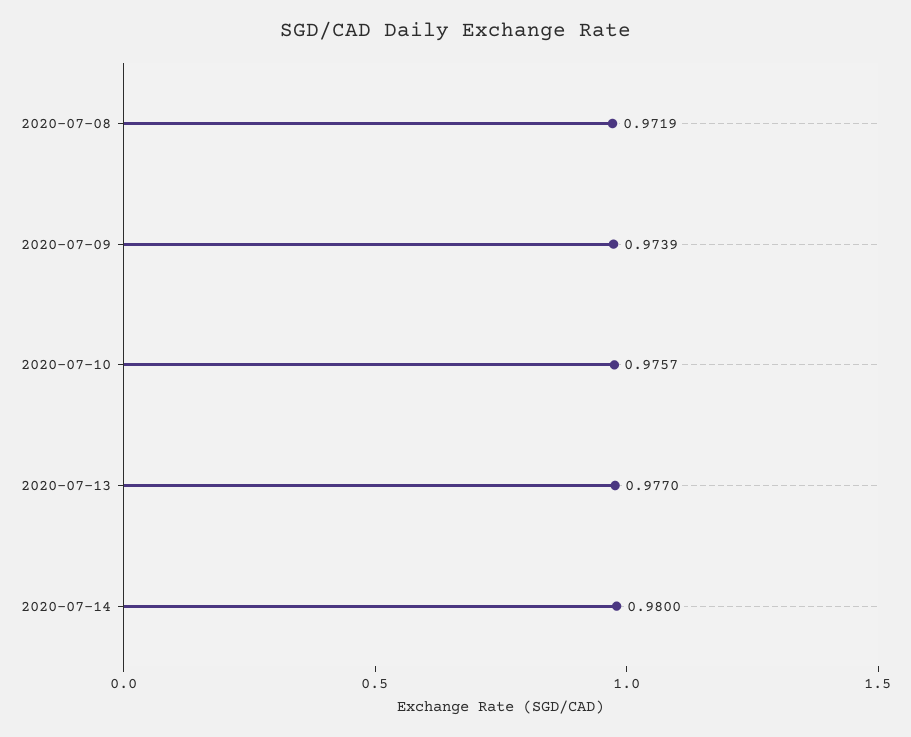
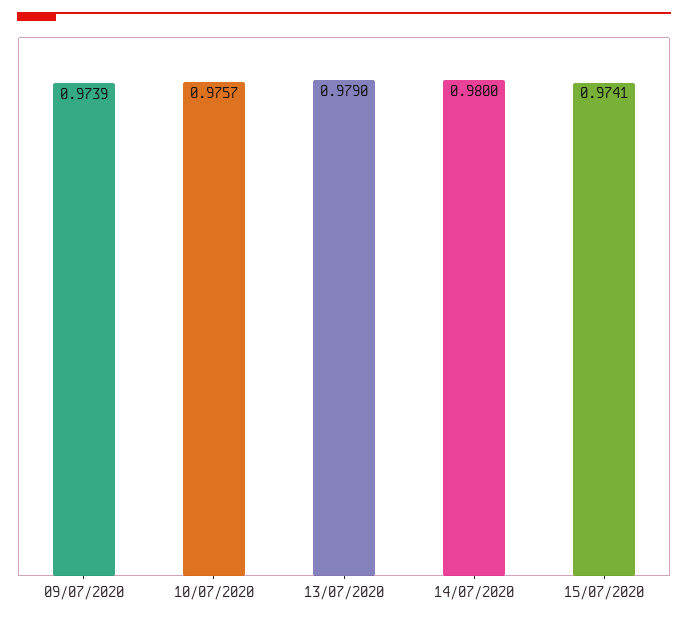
2020-07-08: 0.9719 -> none
2020-07-13: 0.977 -> 0.979
15/07/2020: none -> 0.9741

